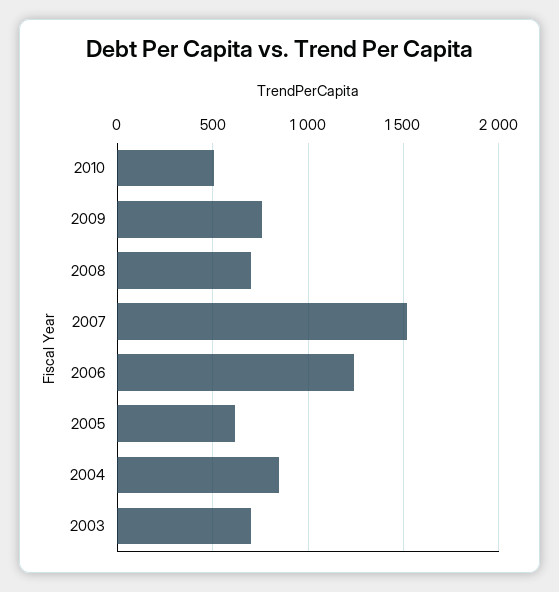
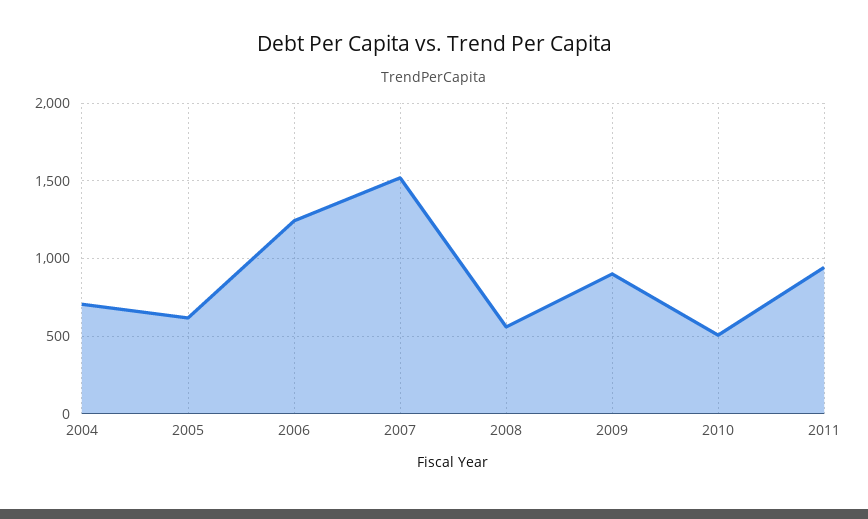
2009: 750 -> 900
2008: 700 -> 550
2004: 850 -> 700
2003: 700 -> none
2011: none -> 950

